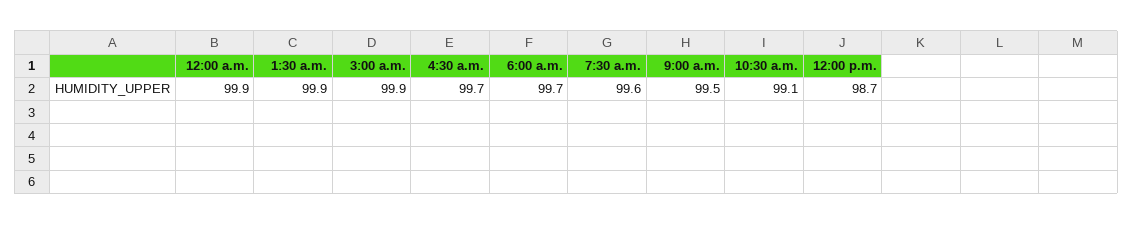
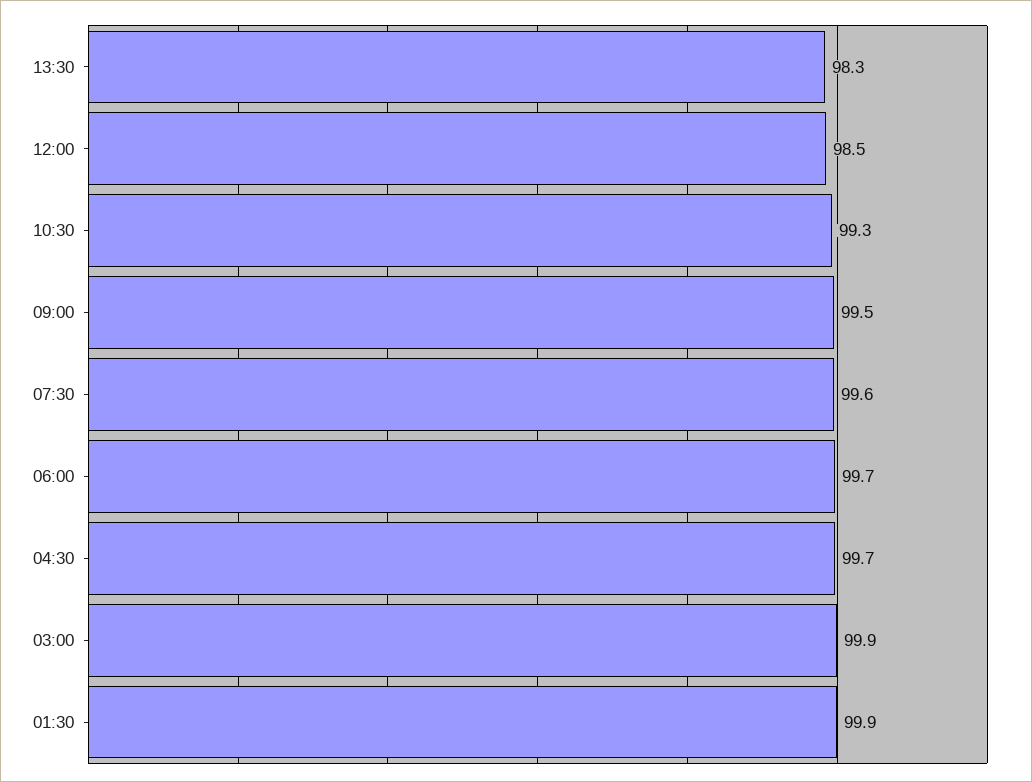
12:00 a.m.: 99.9 -> none
10:30 a.m.: 99.1 -> 99.3
12:00 p.m.: 98.7 -> 98.5
13:30: none -> 98.3

